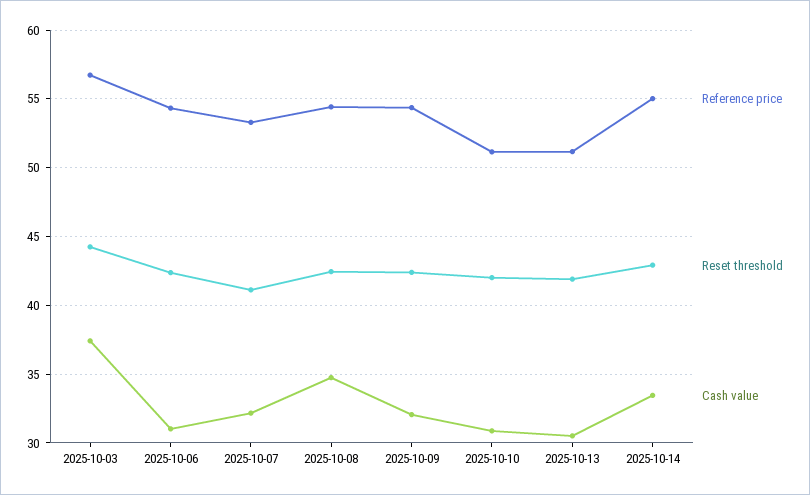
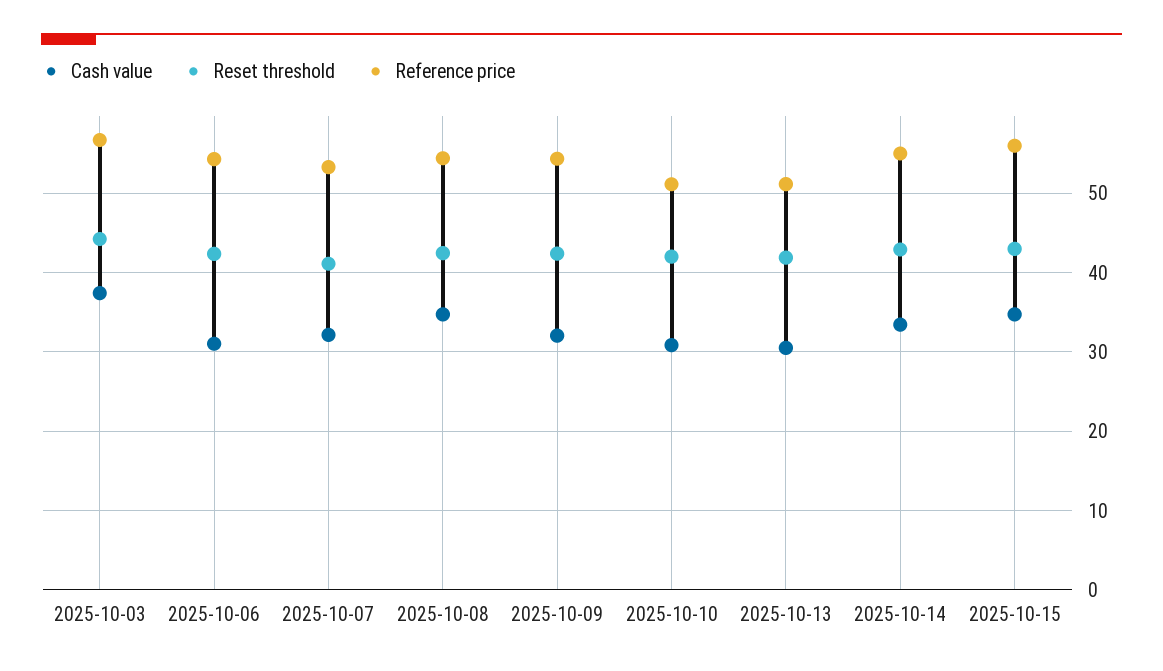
Cash value, 2025-10-15: none -> 35
Reset threshold, 2025-10-15: none -> 43
Reference price, 2025-10-15: none -> 56

